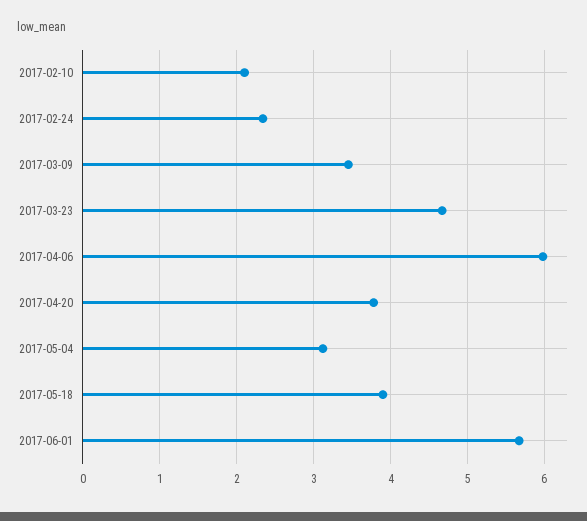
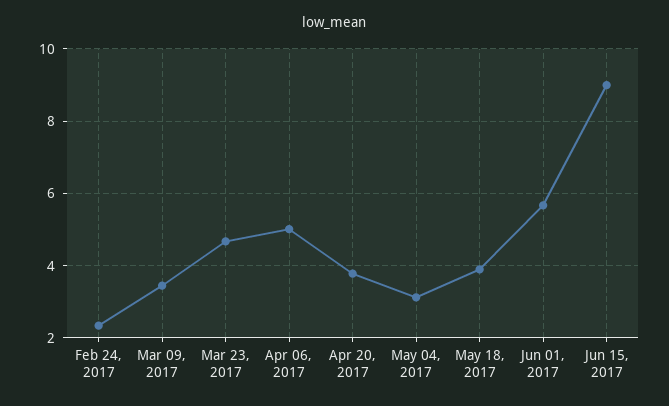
2017-02-10: 2.1 -> none
2017-04-06: 6 -> 5
Jun 15, 2017: none -> 9

